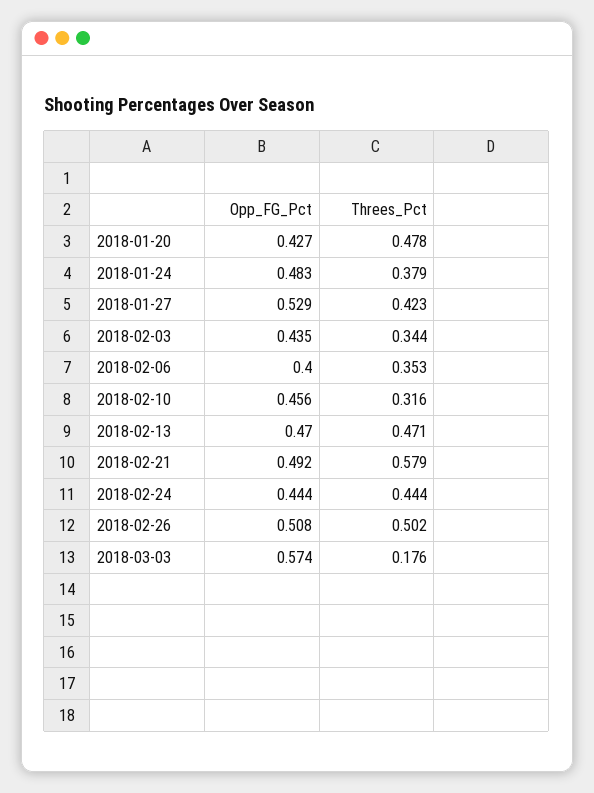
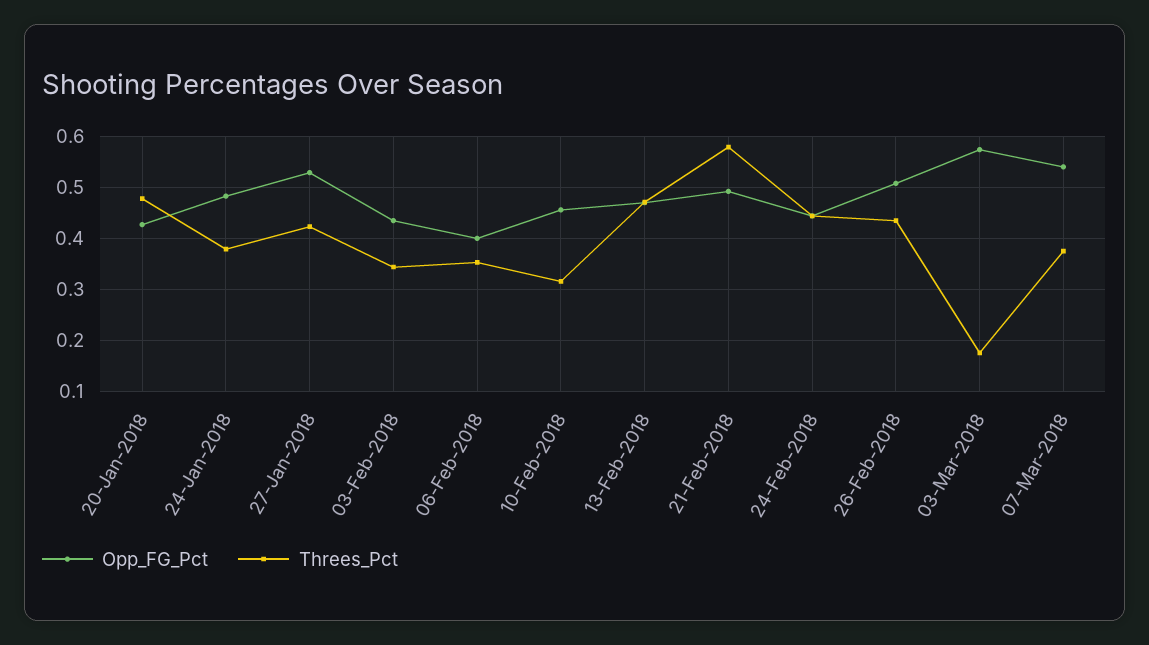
Threes_Pct, 2018-02-26: 0.502 -> 0.44
Opp_FG_Pct, 07-Mar-2018: none -> 0.54
Threes_Pct, 07-Mar-2018: none -> 0.38

